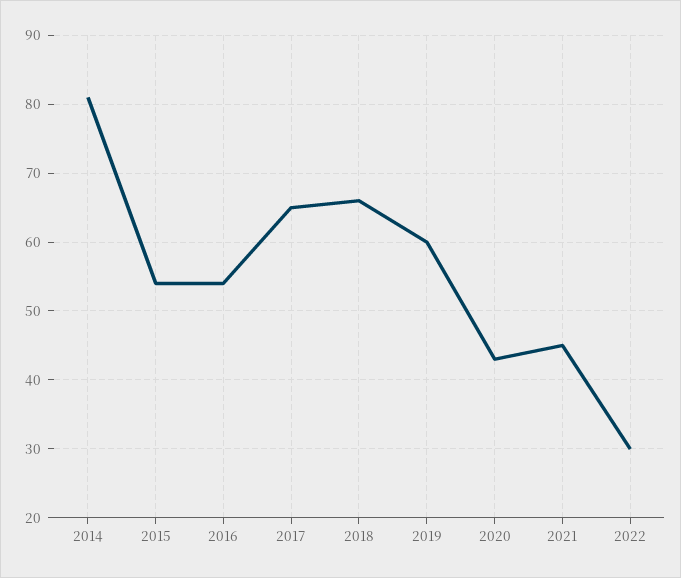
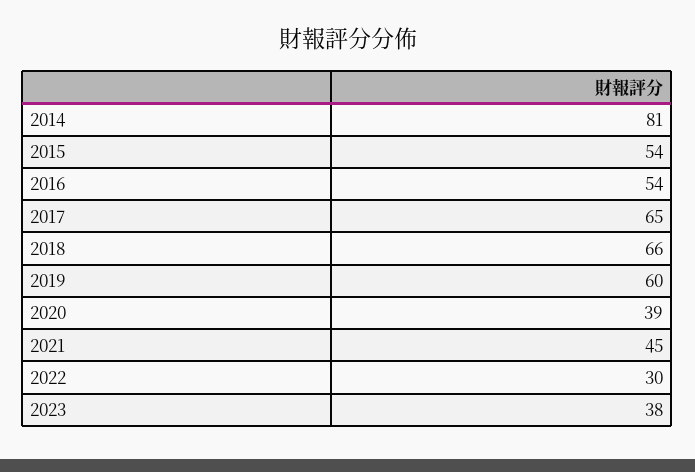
2020: 43 -> 39
2023: none -> 38

